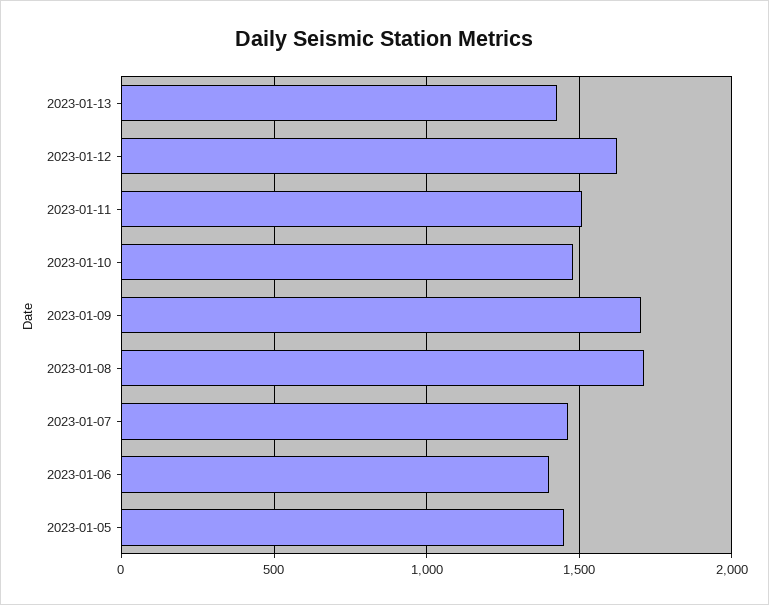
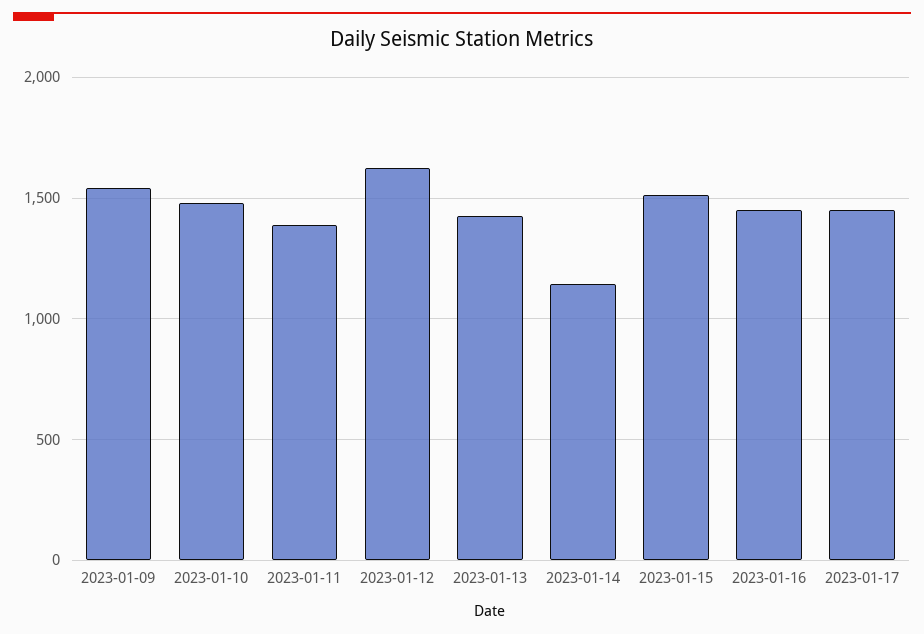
2023-01-11: 1500 -> 1400
2023-01-09: 1700 -> 1550
2023-01-08: 1700 -> none
2023-01-07: 1450 -> none
2023-01-06: 1400 -> none
2023-01-05: 1450 -> none
2023-01-14: none -> 1150
2023-01-15: none -> 1500
2023-01-16: none -> 1450
2023-01-17: none -> 1450

